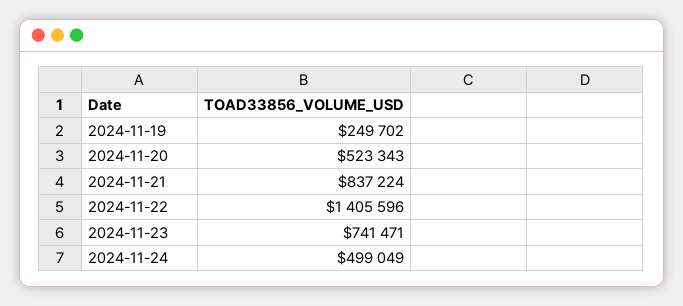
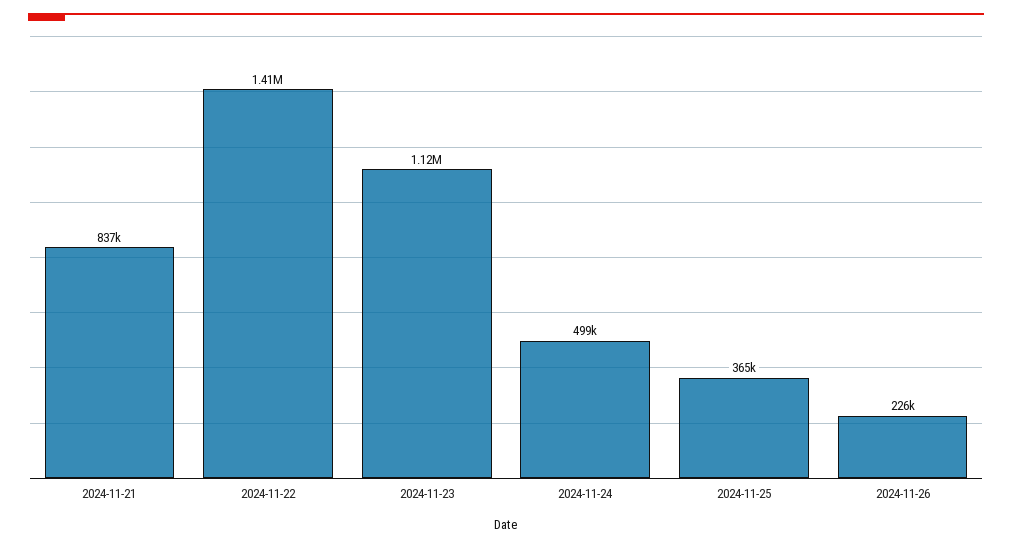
2024-11-19: 249702 -> none
2024-11-20: 523343 -> none
2024-11-23: 741471 -> 1120000
2024-11-25: none -> 365000
2024-11-26: none -> 226000

